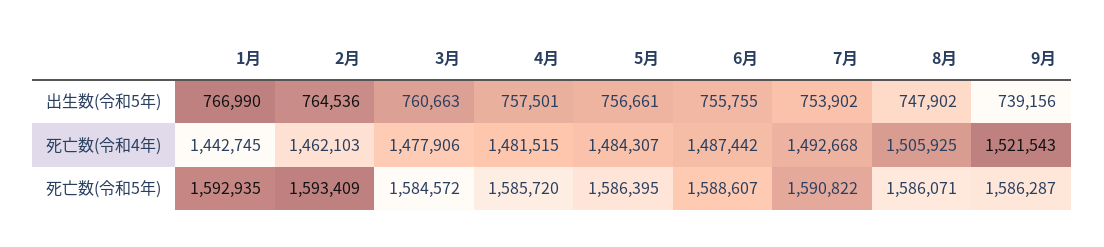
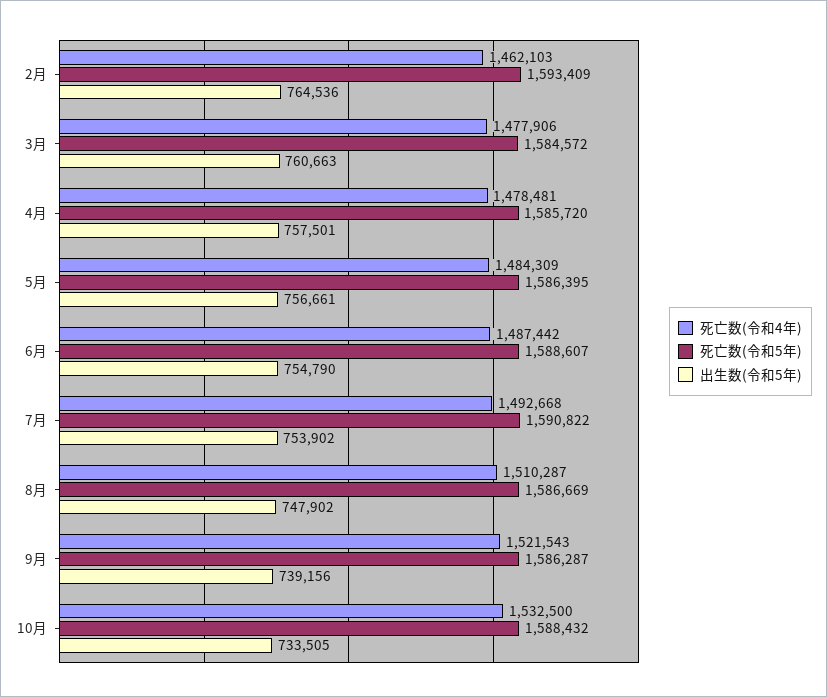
出生数(令和5年), 1月: 766990 -> none
出生数(令和5年), 6月: 755755 -> 754790
死亡数(令和4年), 1月: 1442745 -> none
死亡数(令和4年), 4月: 1481515 -> 1478481
死亡数(令和4年), 5月: 1484307 -> 1484309
死亡数(令和4年), 8月: 1505925 -> 1510287
死亡数(令和5年), 1月: 1592935 -> none
死亡数(令和5年), 8月: 1586071 -> 1586669
死亡数(令和4年), 10月: none -> 1532500
死亡数(令和5年), 10月: none -> 1588432
出生数(令和5年), 10月: none -> 733505

